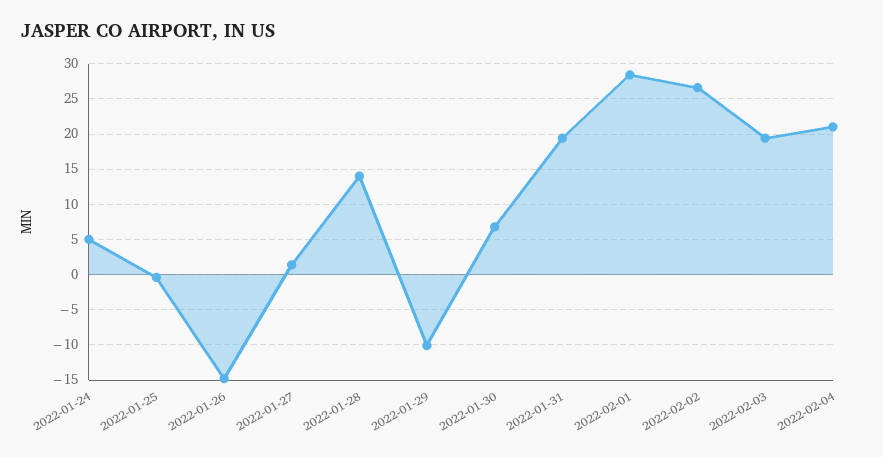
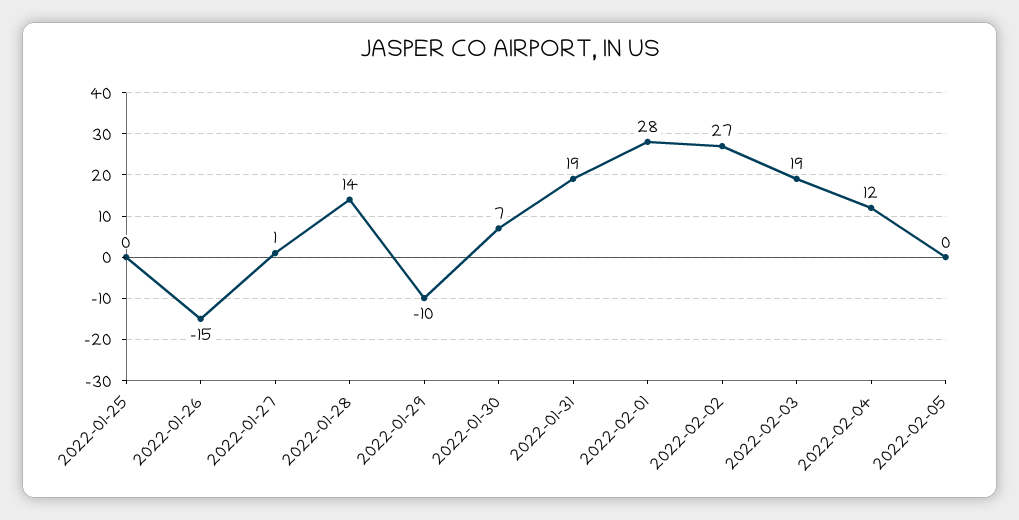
2022-01-24: 5 -> none
2022-02-04: 21 -> 12
2022-02-05: none -> 0

